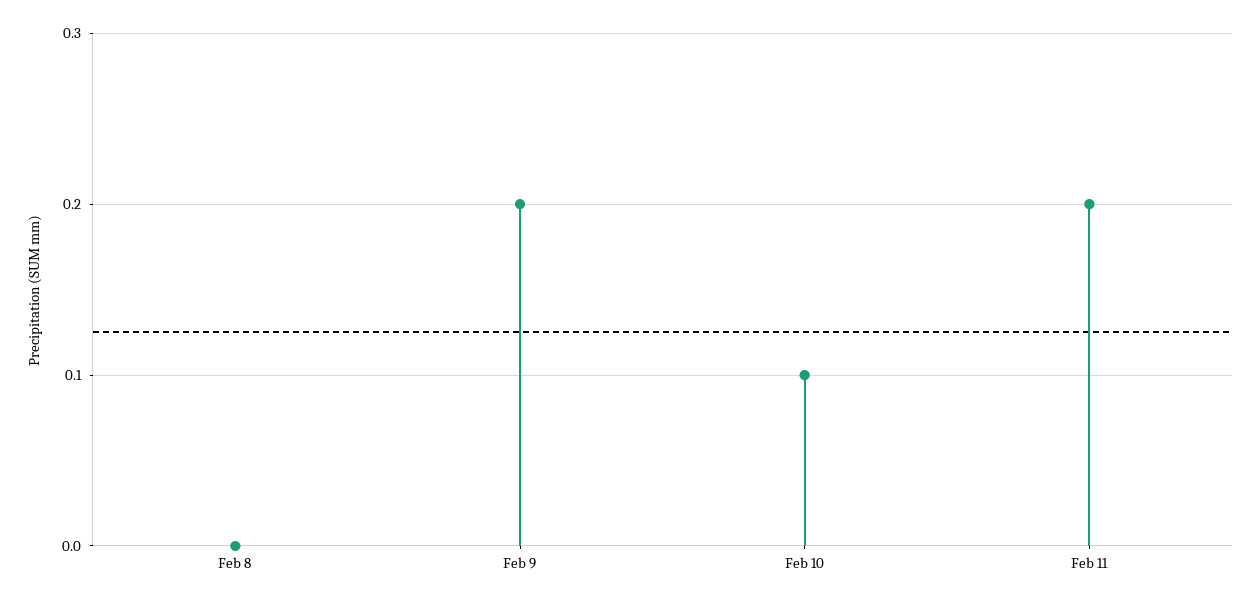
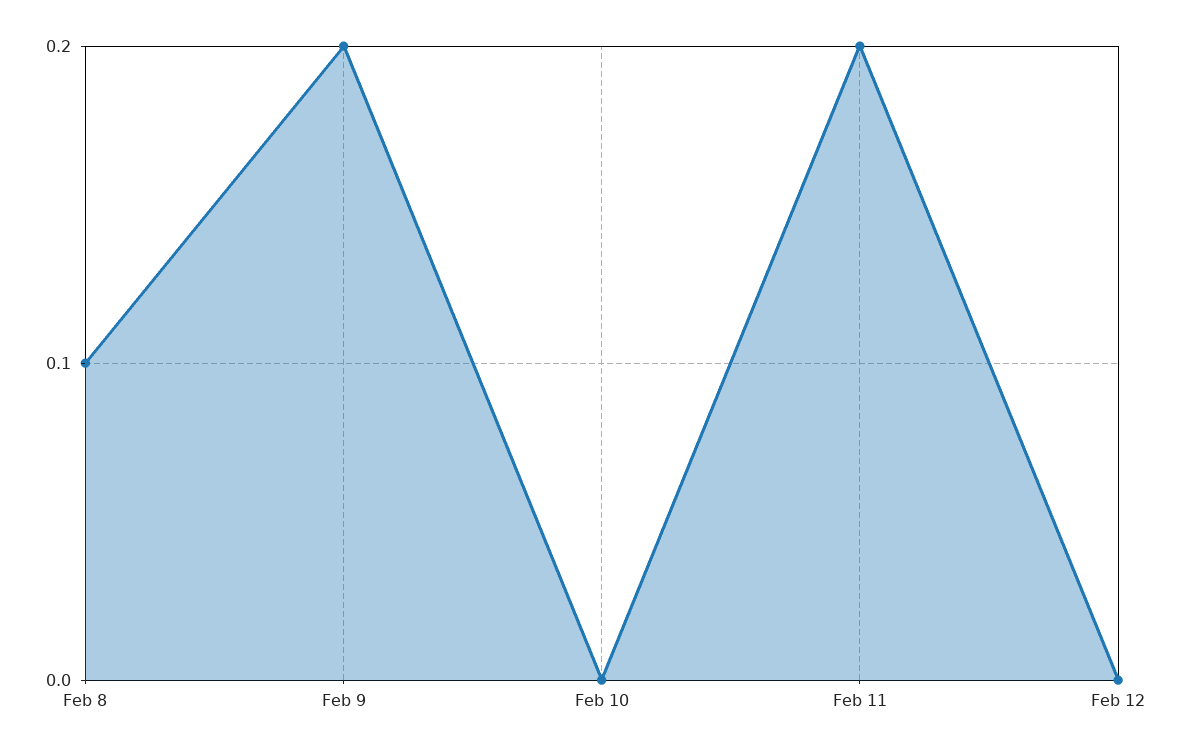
Feb 8: 0 -> 0.1
Feb 10: 0.1 -> 0
Feb 12: none -> 0

